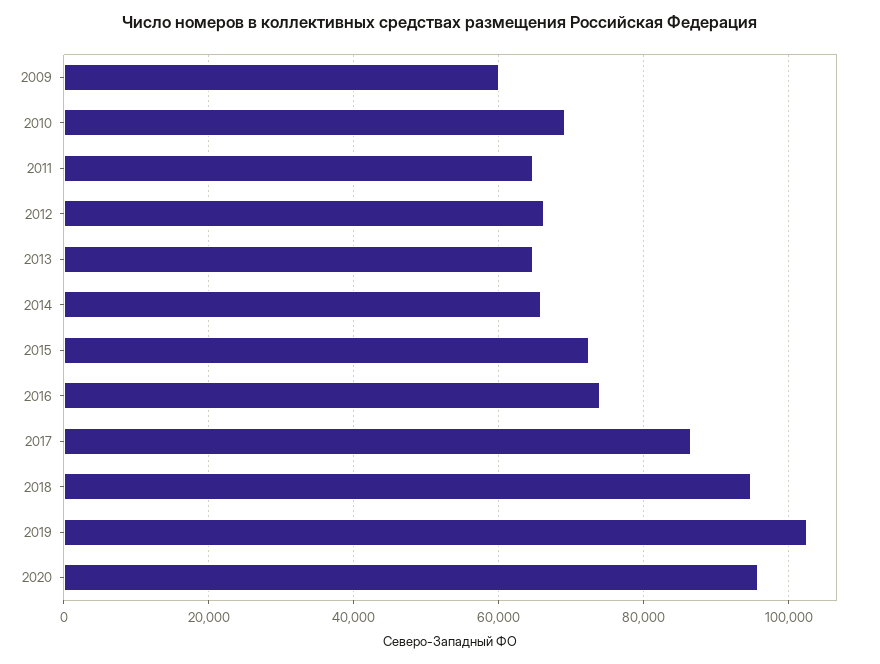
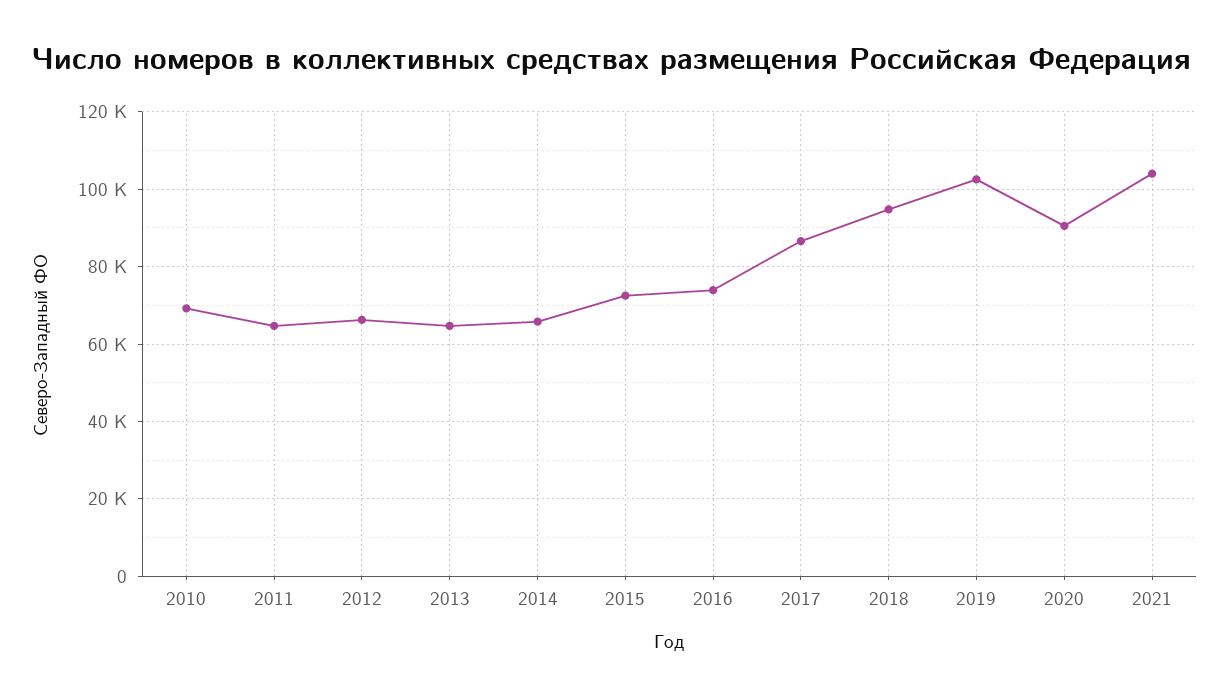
2009: 60000 -> none
2020: 96000 -> 90000
2021: none -> 104000

